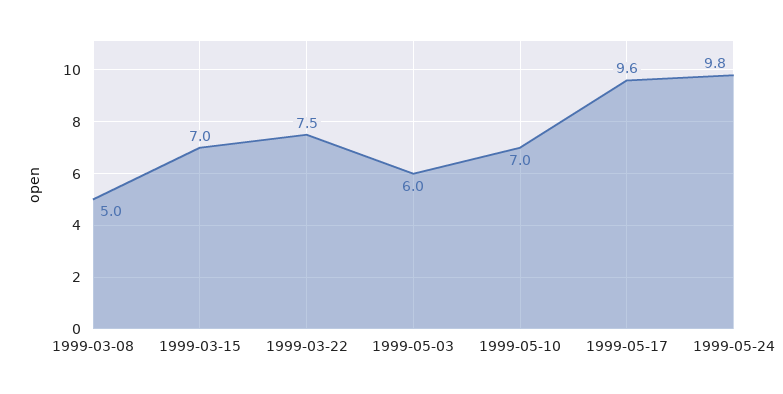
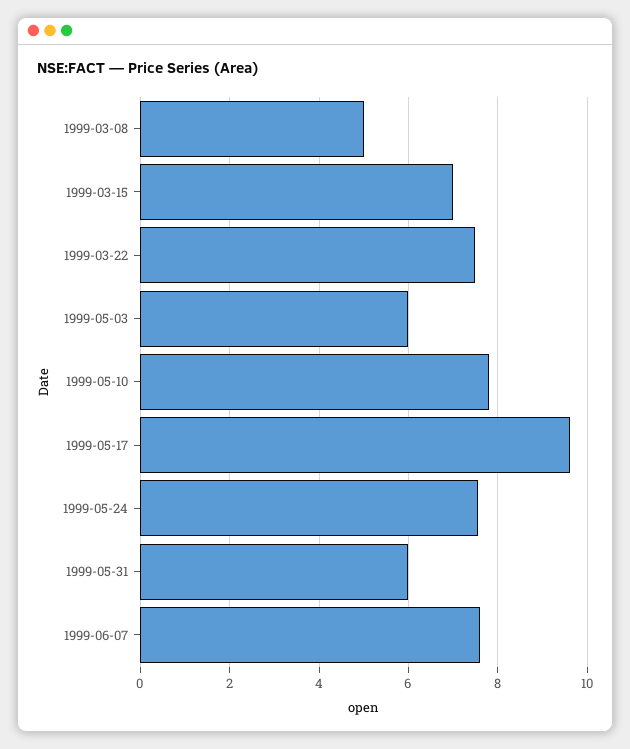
1999-05-10: 7 -> 7.8
1999-05-24: 9.8 -> 7.6
1999-05-31: none -> 6
1999-06-07: none -> 7.6

